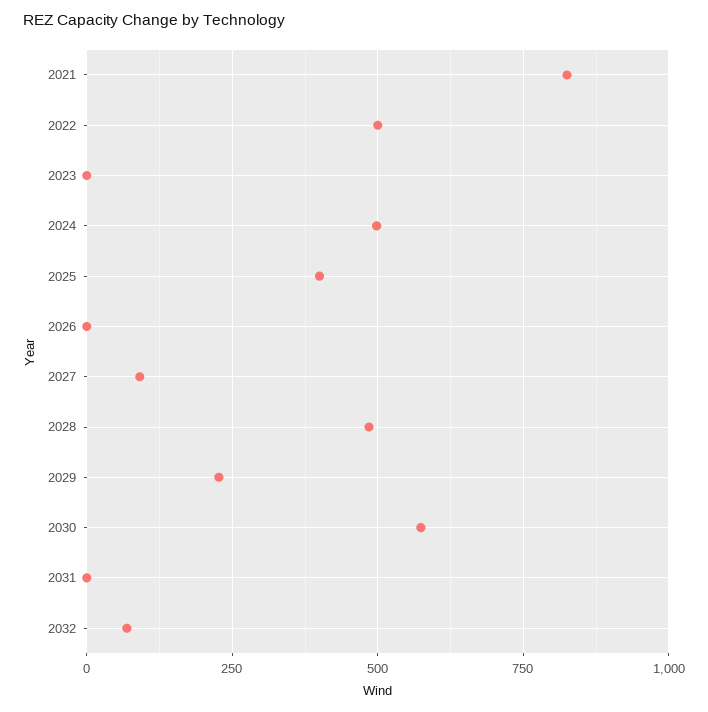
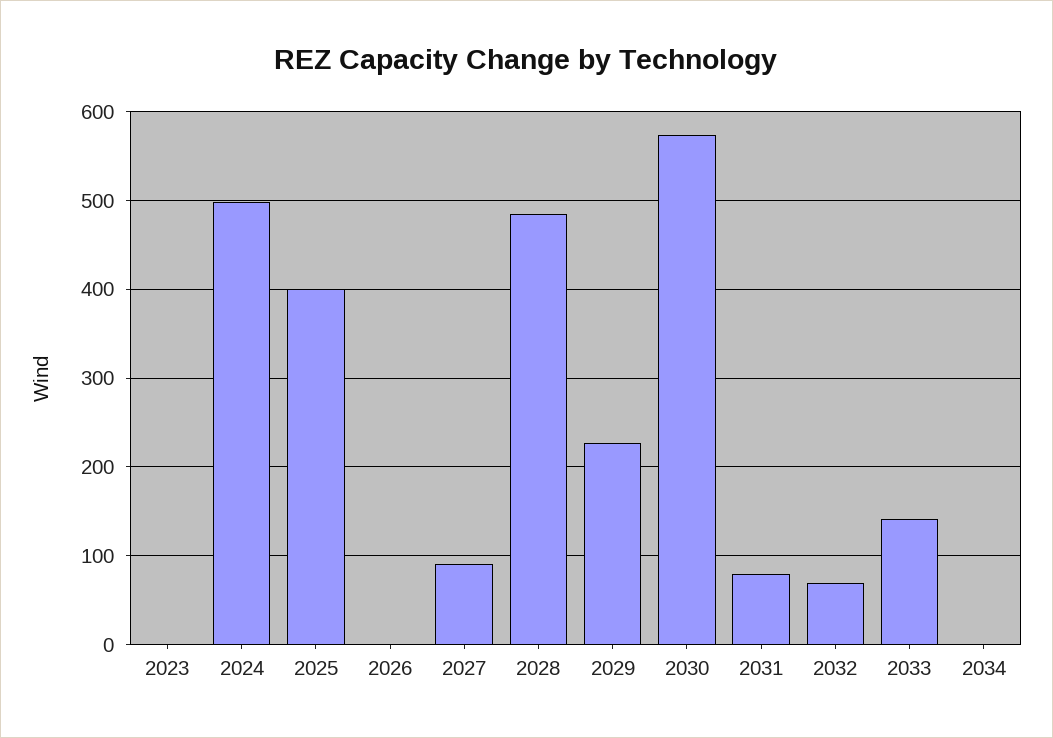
2021: 825 -> none
2022: 500 -> none
2031: 0 -> 80
2033: none -> 140
2034: none -> 0

